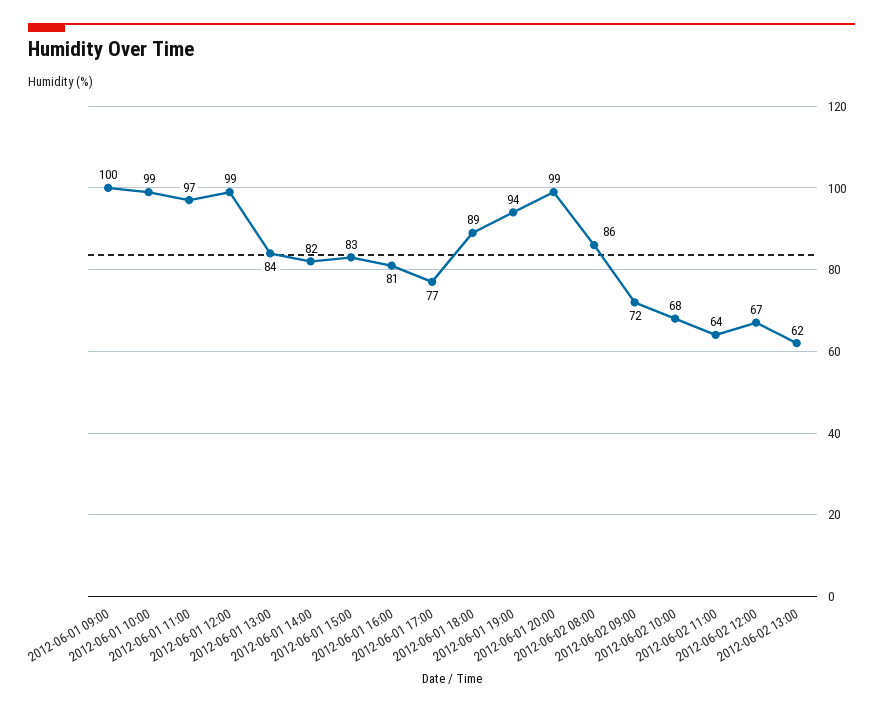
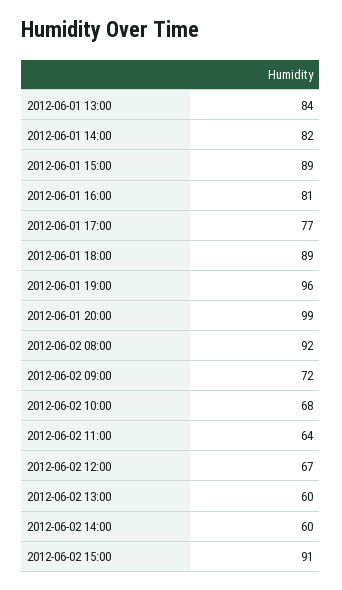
2012-06-01 09:00: 100 -> none
2012-06-01 10:00: 99 -> none
2012-06-01 11:00: 97 -> none
2012-06-01 12:00: 99 -> none
2012-06-01 15:00: 83 -> 89
2012-06-01 19:00: 94 -> 96
2012-06-02 08:00: 86 -> 92
2012-06-02 13:00: 62 -> 60
2012-06-02 14:00: none -> 60
2012-06-02 15:00: none -> 91

